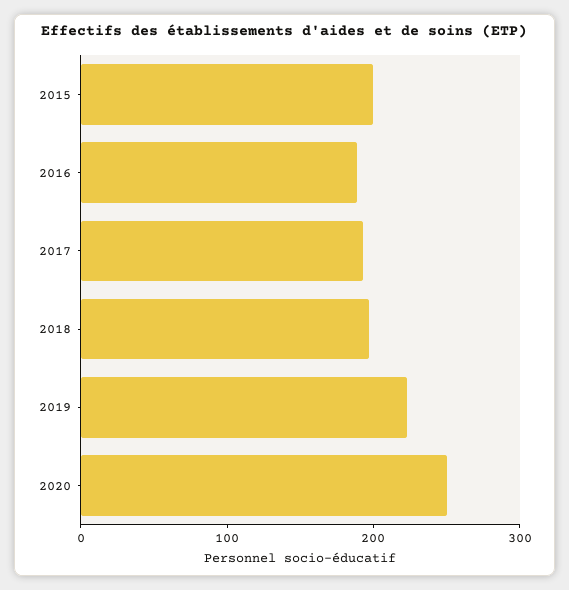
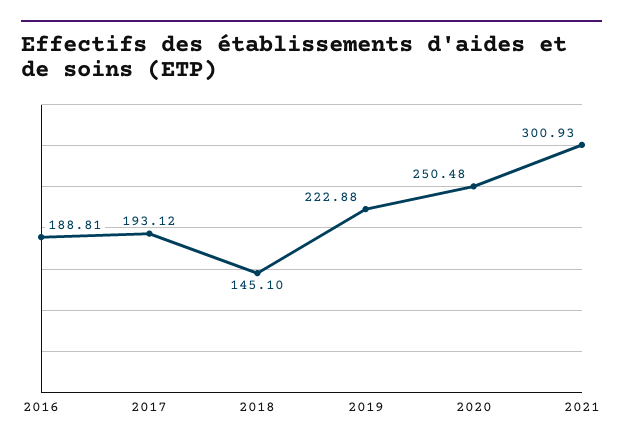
2015: 200 -> none
2018: 200 -> 145.1
2021: none -> 300.93

